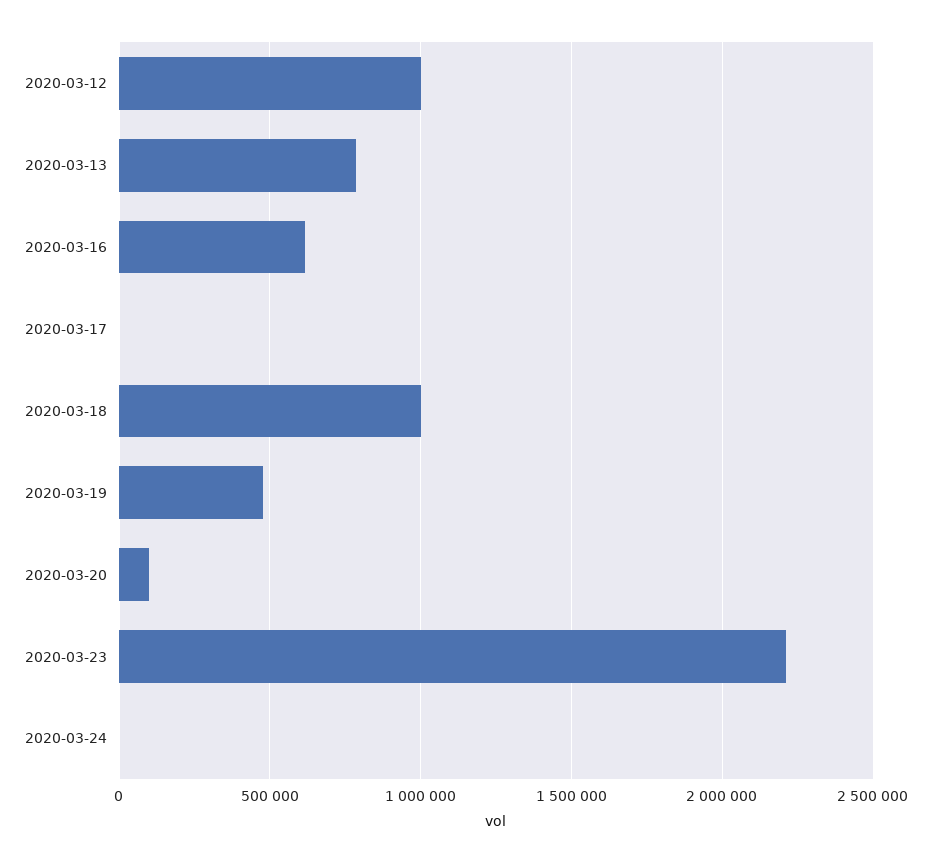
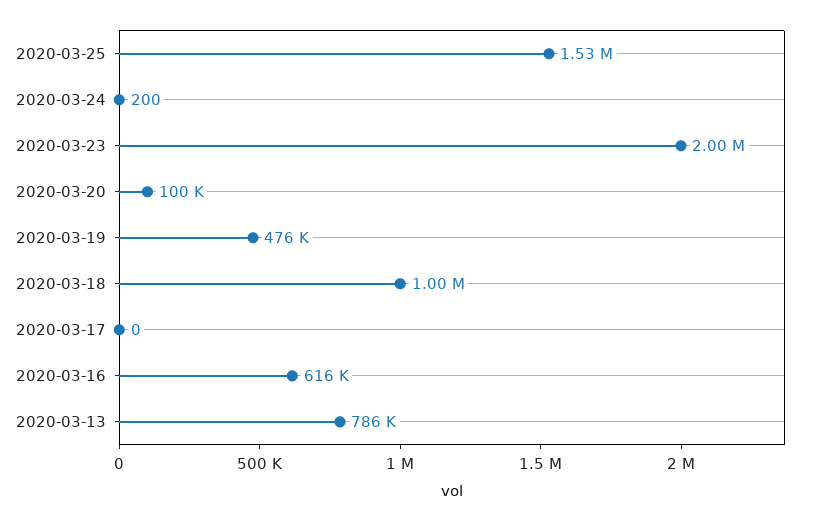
2020-03-12: 1000000 -> none
2020-03-23: 2200000 -> 2000000
2020-03-25: none -> 1530000

